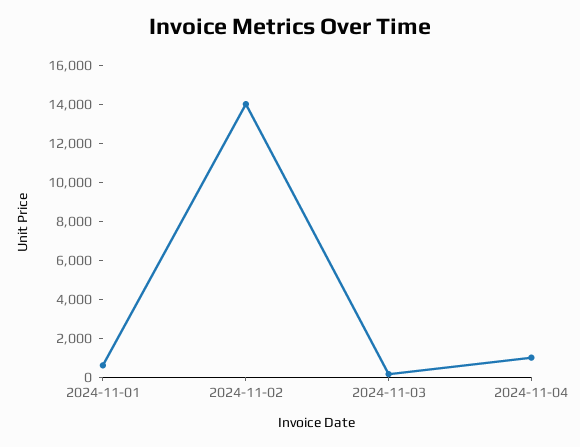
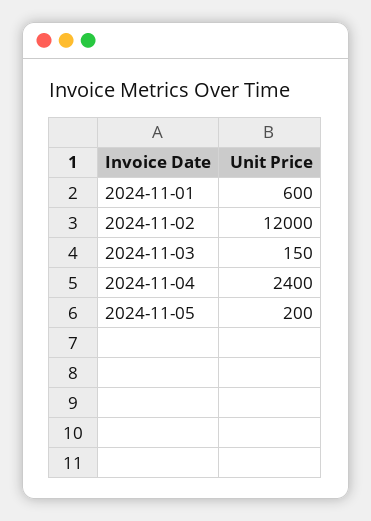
2024-11-02: 14000 -> 12000
2024-11-04: 1000 -> 2400
2024-11-05: none -> 200

